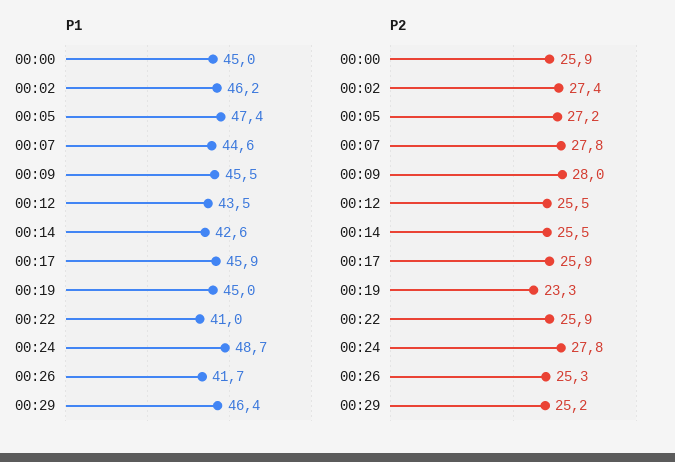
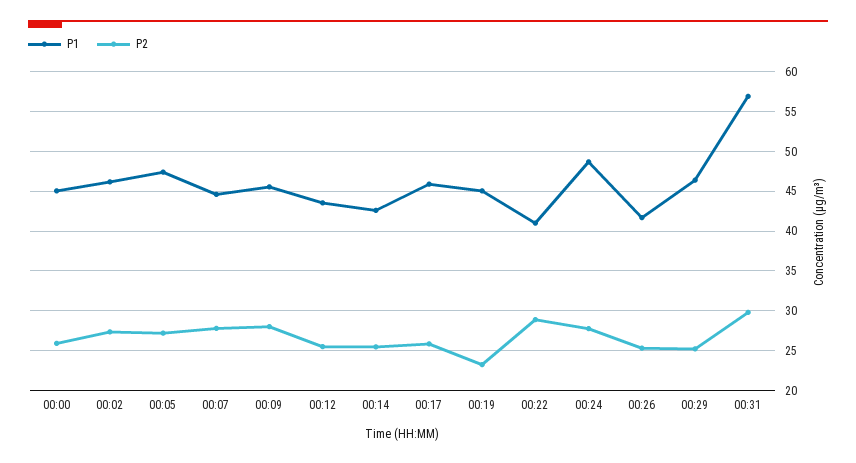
P2, 00:22: 25.9 -> 29
P1, 00:31: none -> 57
P2, 00:31: none -> 30

